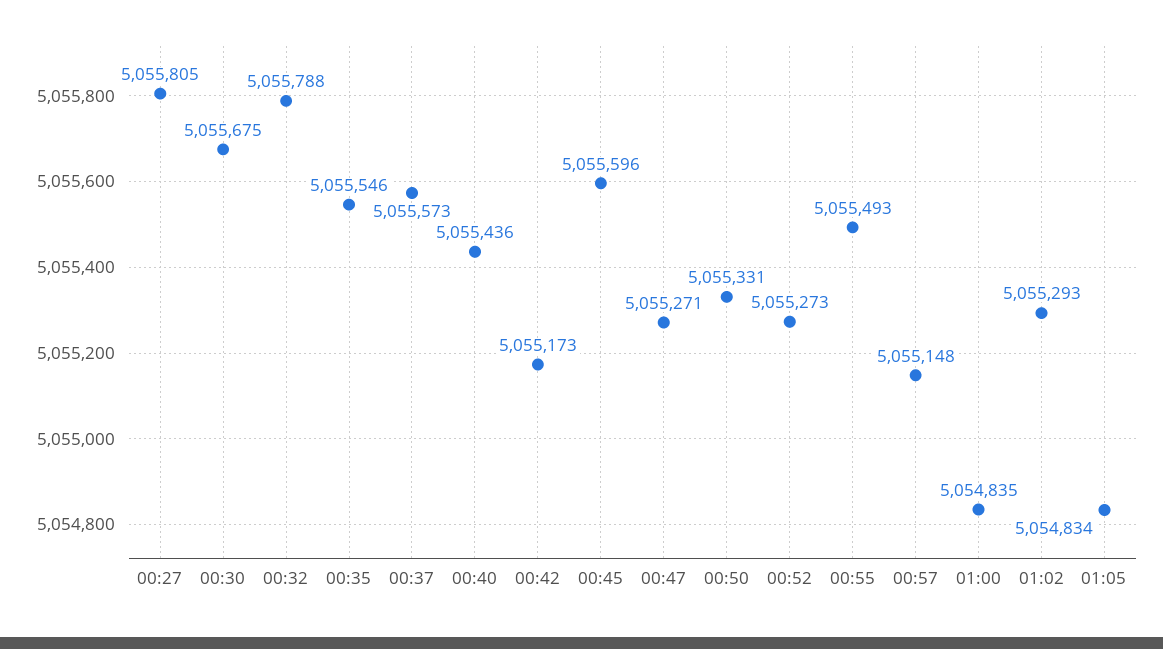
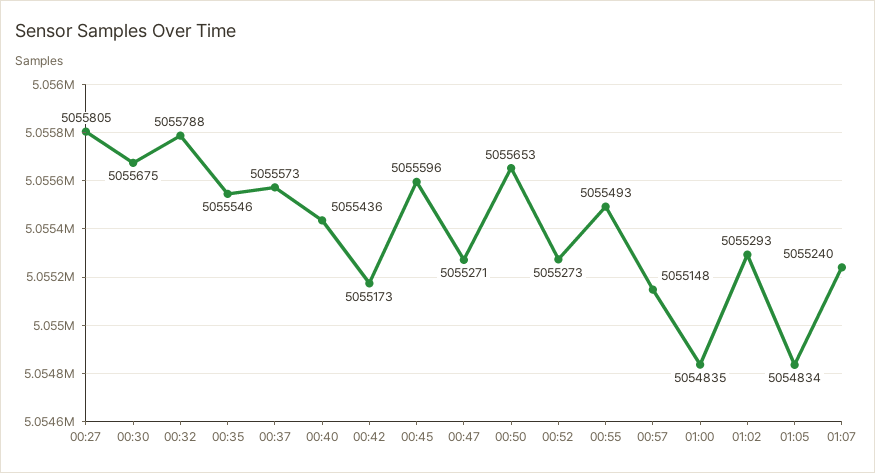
00:50: 5055331 -> 5055653
01:07: none -> 5055240

